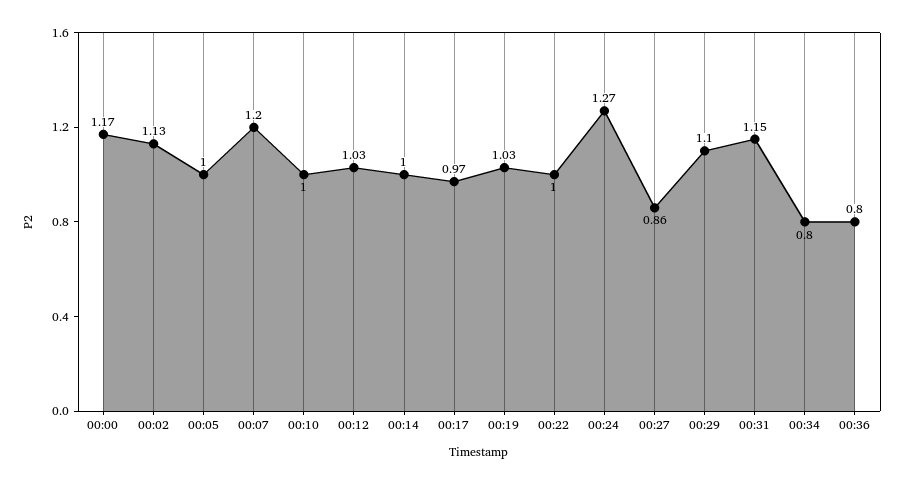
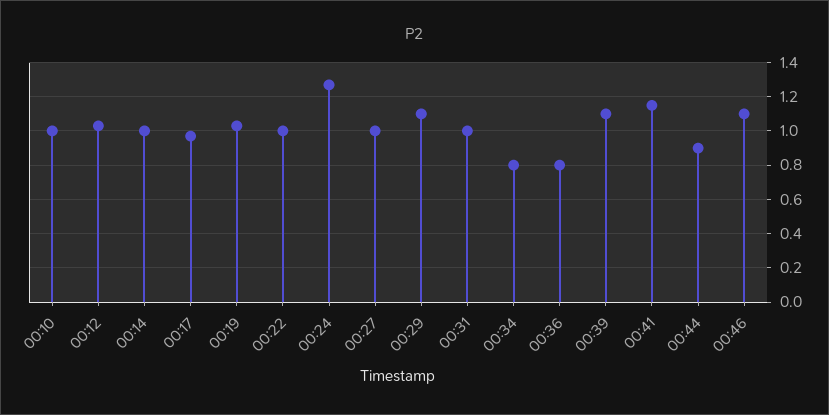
00:00: 1.17 -> none
00:02: 1.13 -> none
00:05: 1 -> none
00:07: 1.2 -> none
00:27: 0.86 -> 1
00:31: 1.15 -> 1
00:39: none -> 1.1
00:41: none -> 1.15
00:44: none -> 0.9
00:46: none -> 1.1

